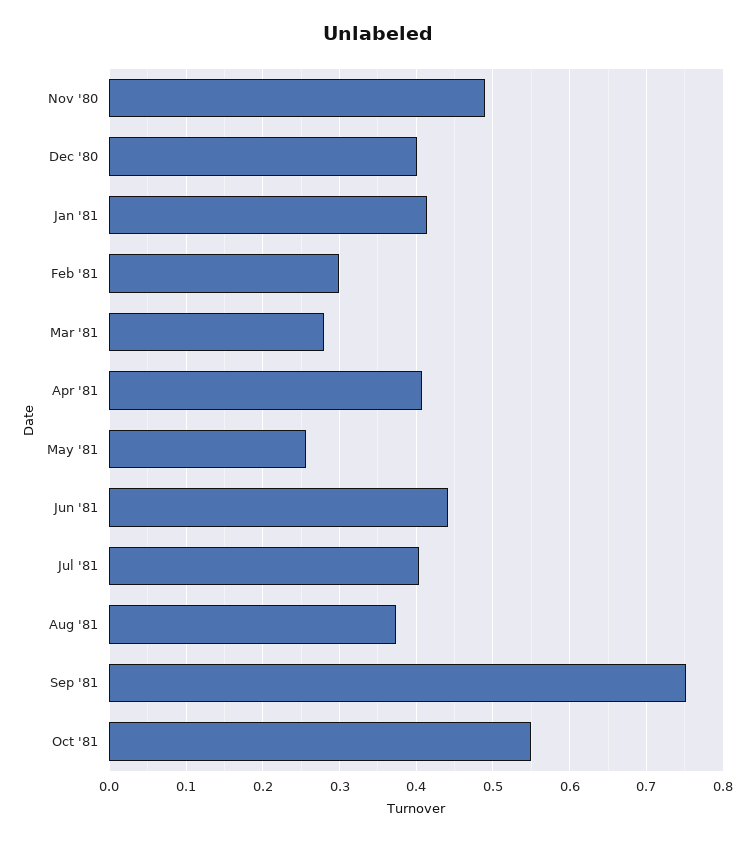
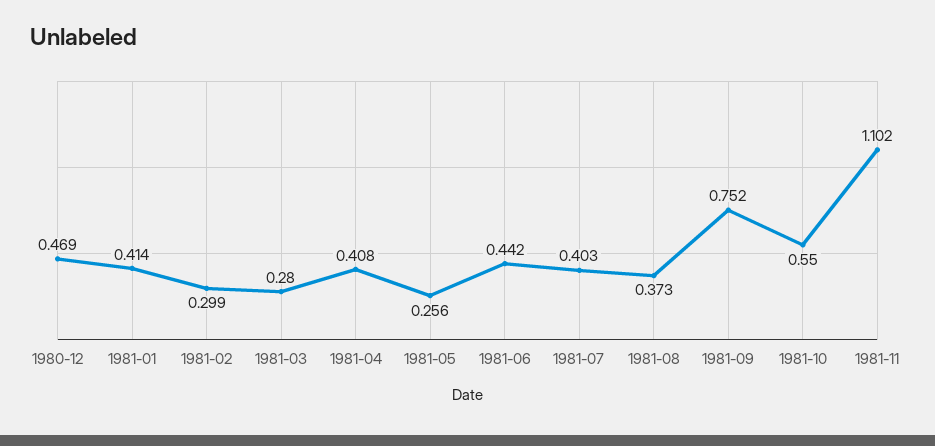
Nov '80: 0.49 -> none
Dec '80: 0.4 -> 0.469
1981-11: none -> 1.102

